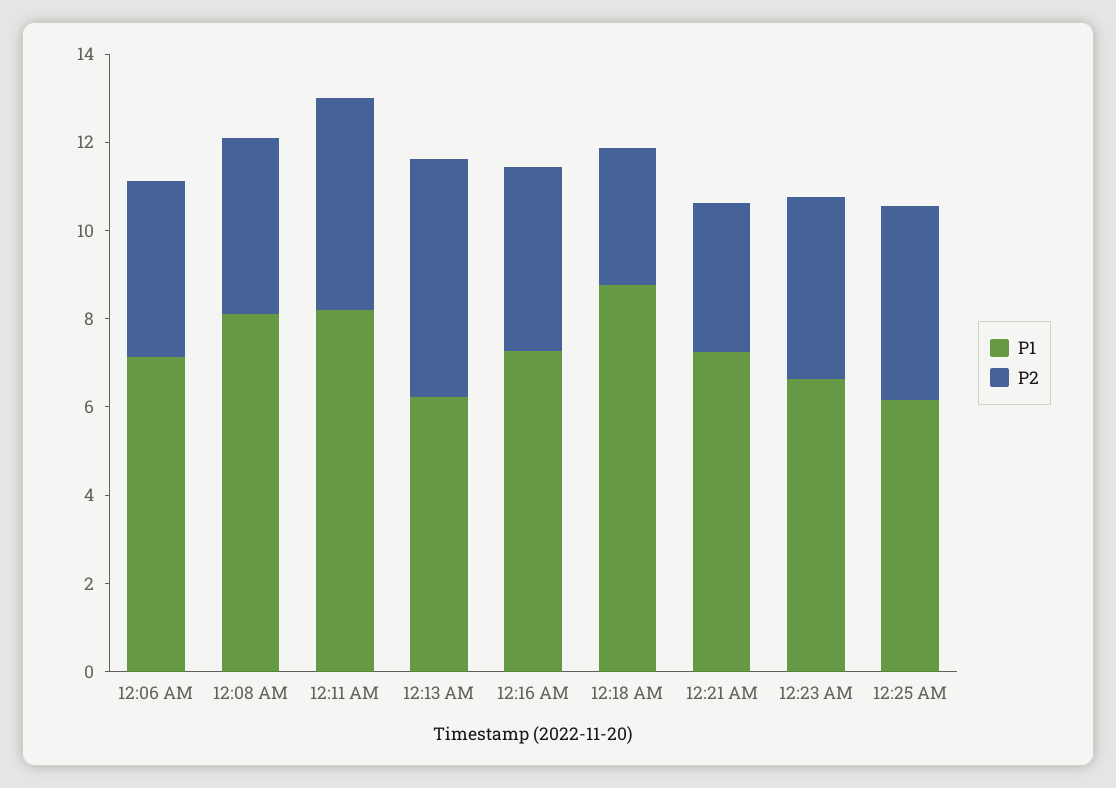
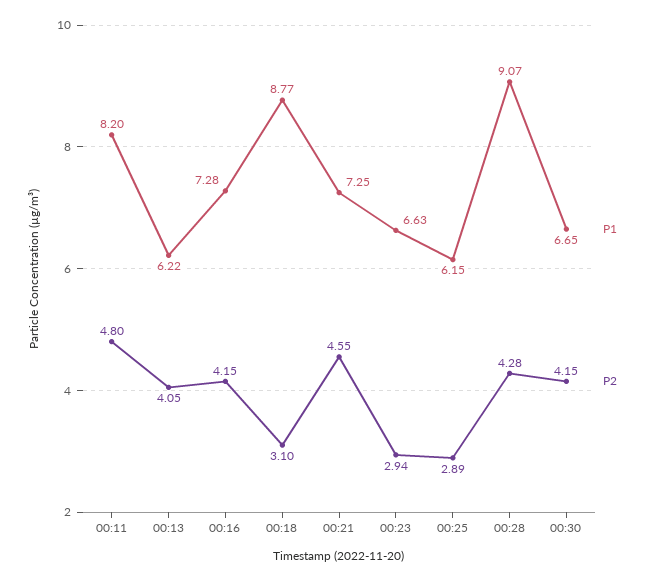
P1, 12:06 AM: 7 -> none
P2, 12:06 AM: 4 -> none
P1, 12:08 AM: 8 -> none
P2, 12:08 AM: 4 -> none
P2, 12:13 AM: 5.5 -> 4.05
P2, 12:21 AM: 3.5 -> 4.55
P2, 12:23 AM: 4 -> 2.94
P2, 12:25 AM: 4.5 -> 2.89
P1, 00:28: none -> 9.07
P2, 00:28: none -> 4.28
P1, 00:30: none -> 6.65
P2, 00:30: none -> 4.15

